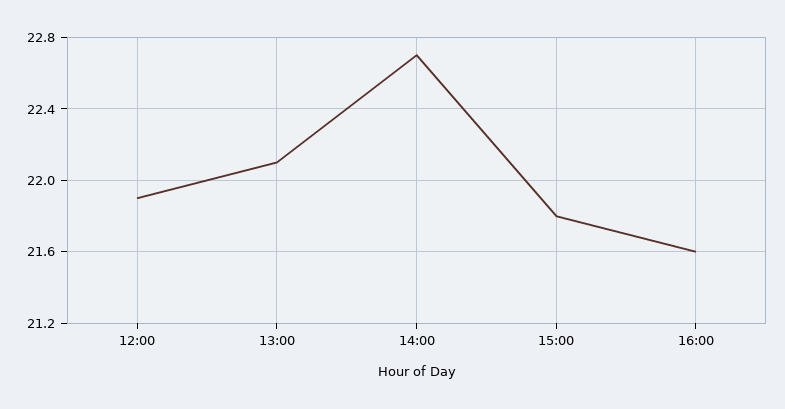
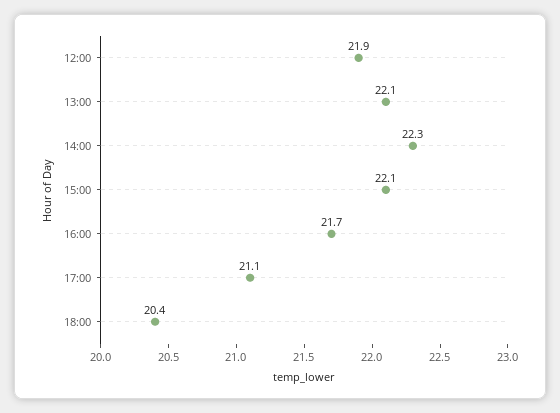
14:00: 22.7 -> 22.3
15:00: 21.8 -> 22.1
16:00: 21.6 -> 21.7
17:00: none -> 21.1
18:00: none -> 20.4

